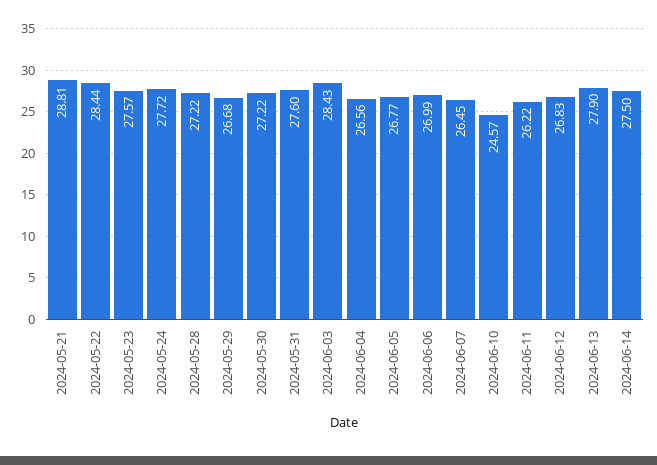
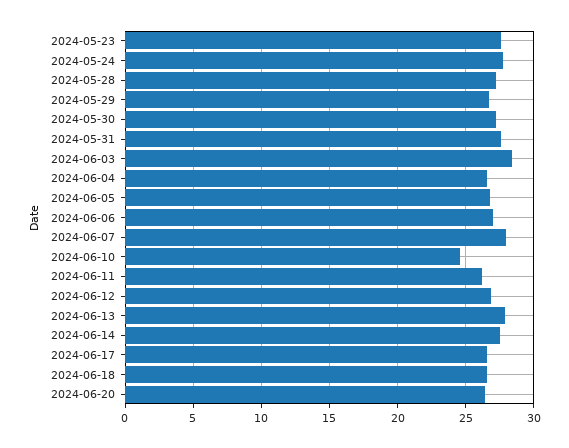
2024-05-21: 28.81 -> none
2024-05-22: 28.44 -> none
2024-06-07: 26.45 -> 28
2024-06-17: none -> 26.5
2024-06-18: none -> 26.5
2024-06-20: none -> 26.5

